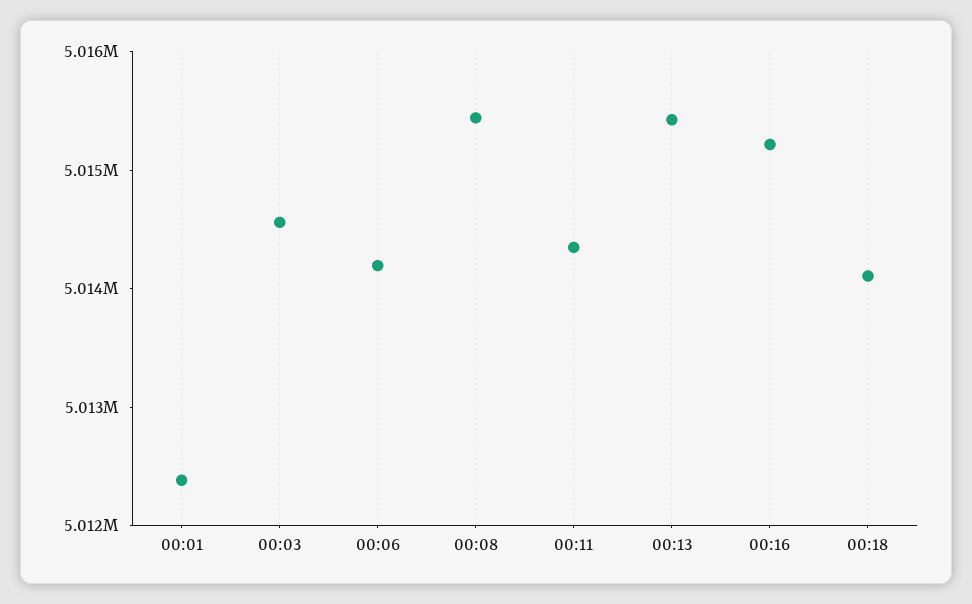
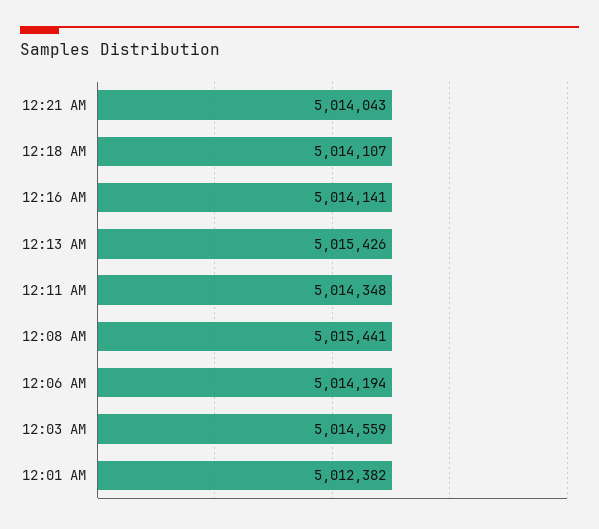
00:16: 5015200 -> 5014141
12:21 AM: none -> 5014043

